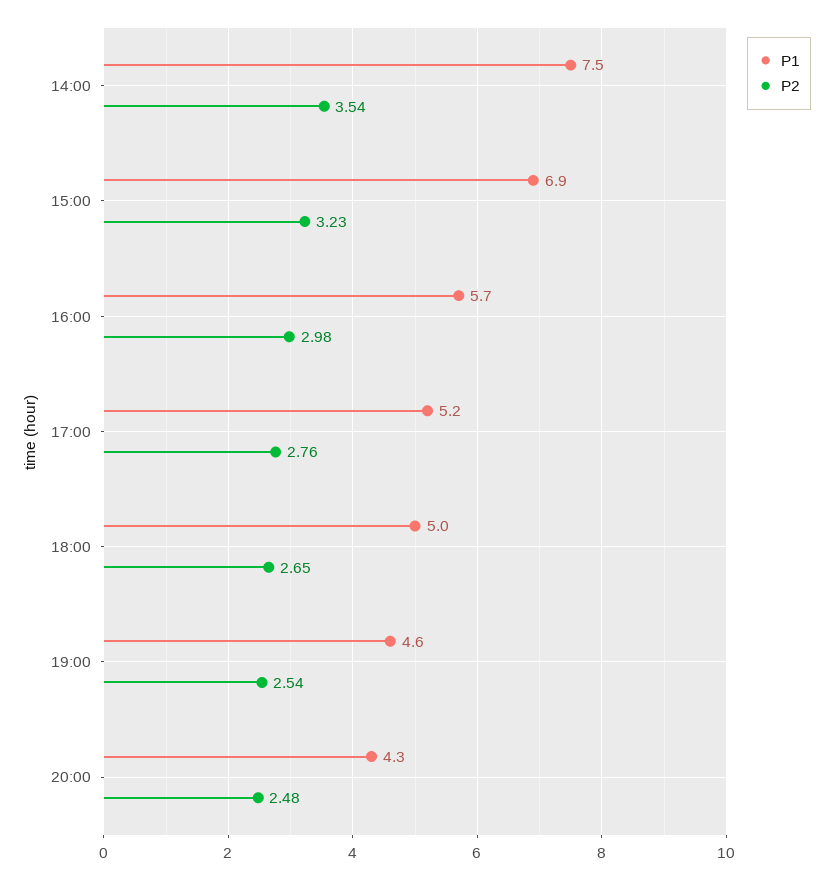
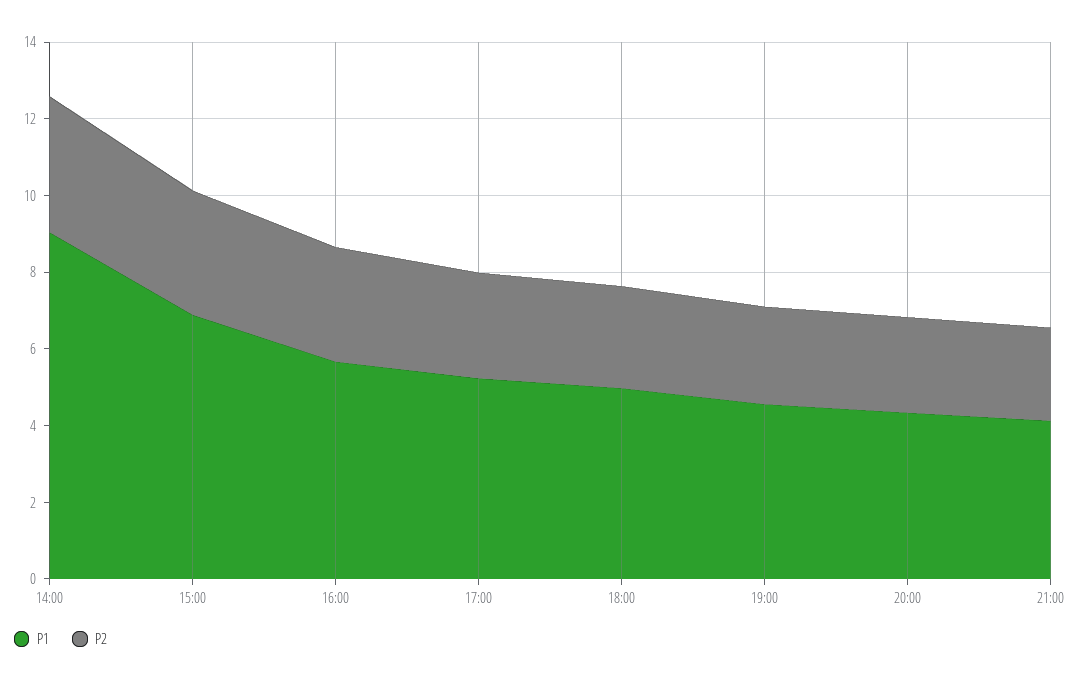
P1, 14:00: 7.5 -> 9
P1, 21:00: none -> 4
P2, 21:00: none -> 2.5

